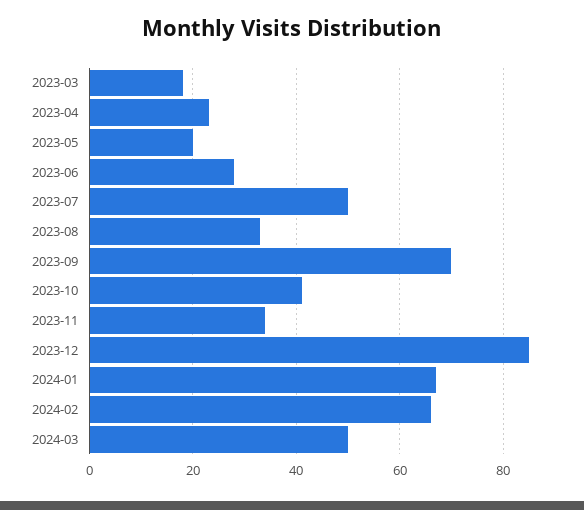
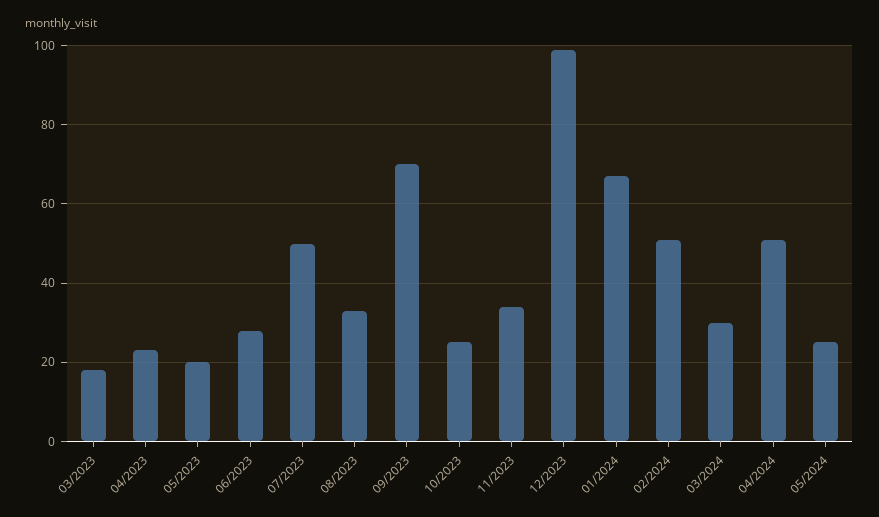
2023-10: 40 -> 25
2023-12: 85 -> 100
2024-02: 65 -> 50
2024-03: 50 -> 30
04/2024: none -> 50
05/2024: none -> 25

